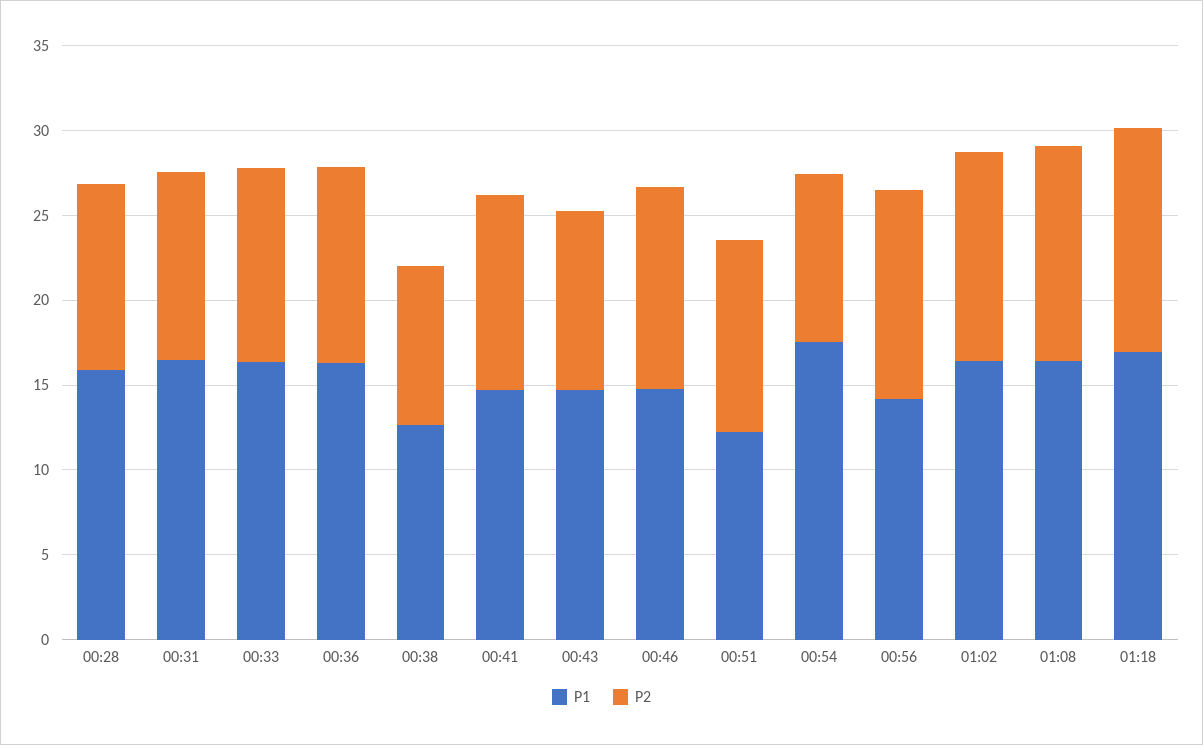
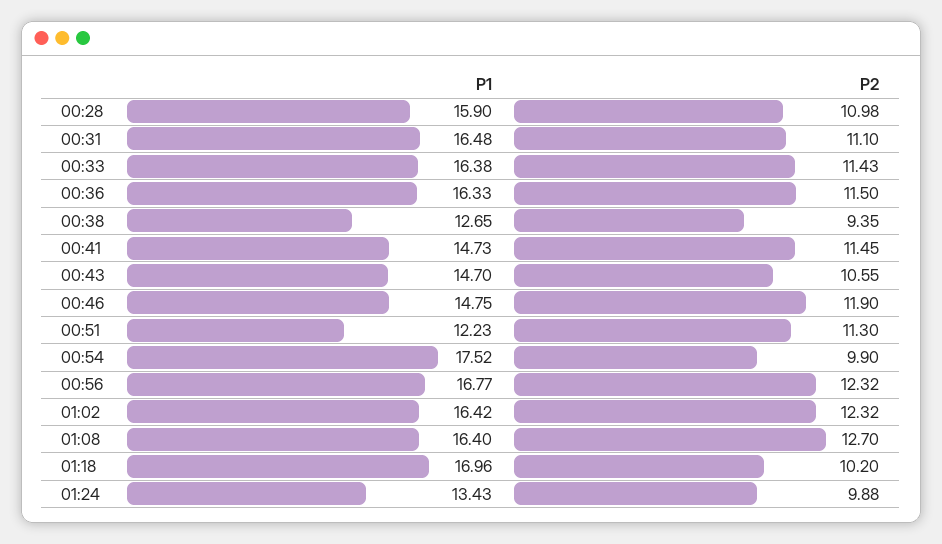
P1, 00:56: 14 -> 16.77
P2, 01:18: 13 -> 10.2
P1, 01:24: none -> 13.43
P2, 01:24: none -> 9.88

